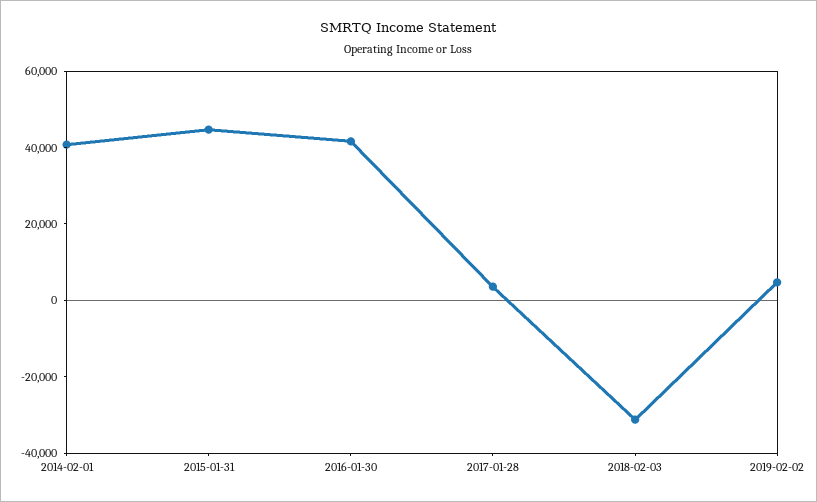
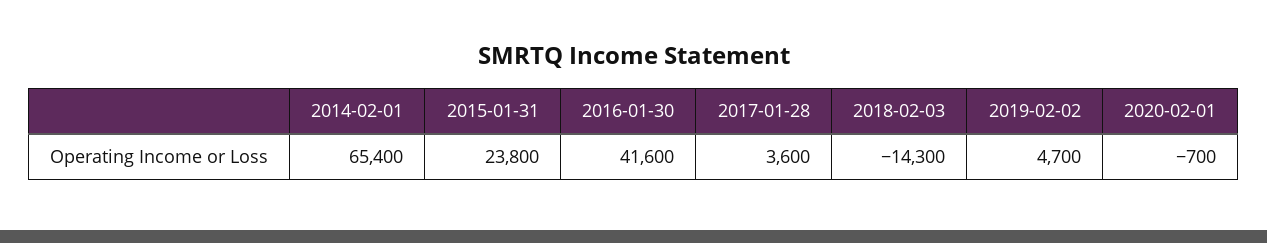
2014-02-01: 40000 -> 65400
2015-01-31: 45000 -> 23800
2018-02-03: -30000 -> -14300
2020-02-01: none -> -700

